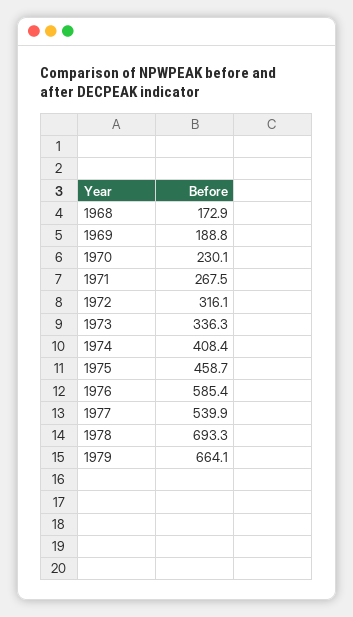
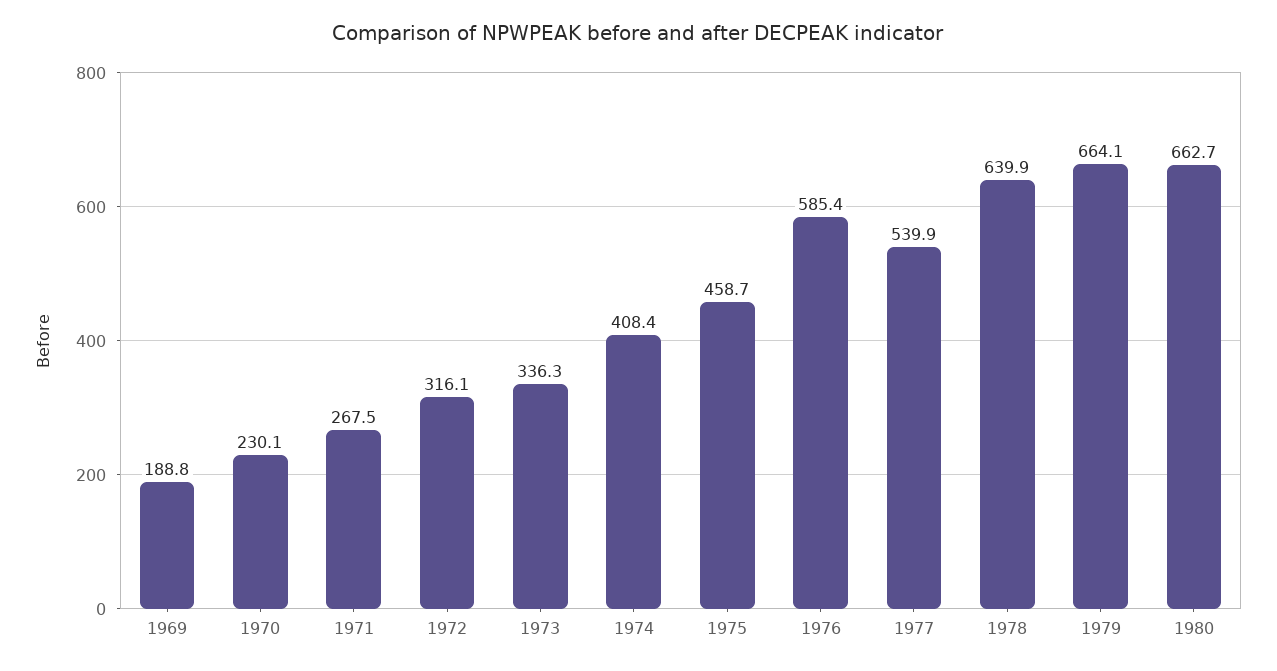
1968: 172.9 -> none
1978: 693.3 -> 639.9
1980: none -> 662.7

